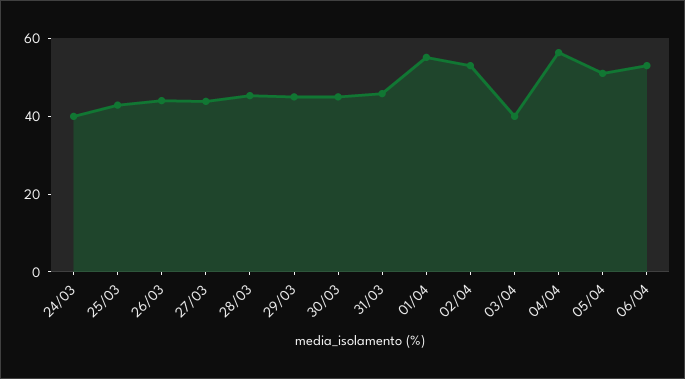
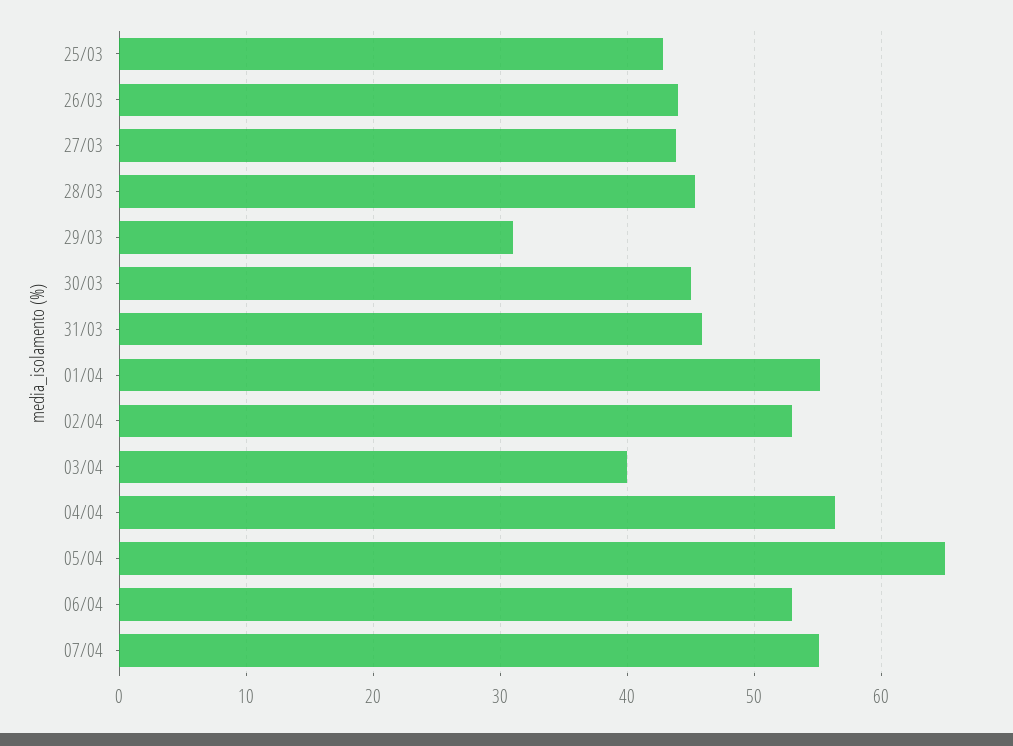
24/03: 40 -> none
29/03: 45 -> 31
05/04: 50 -> 65
07/04: none -> 55

